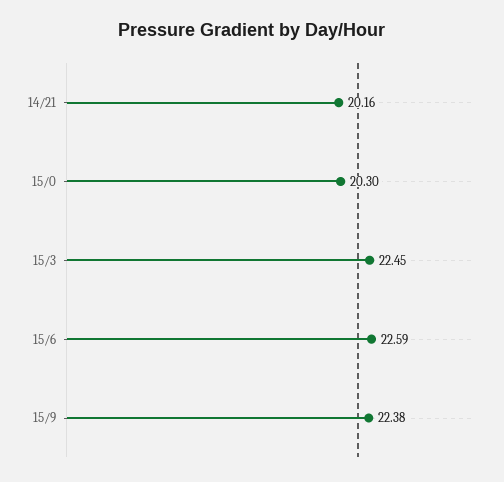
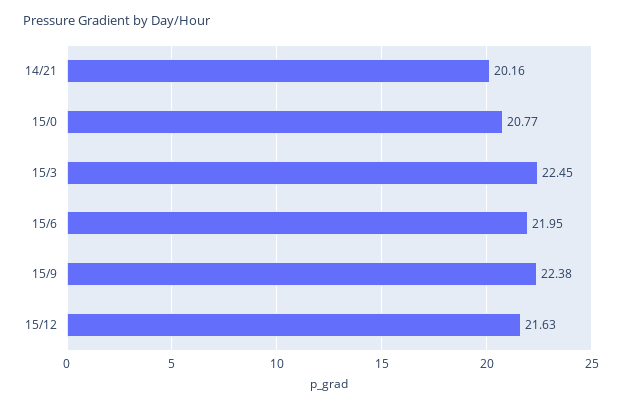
15/0: 20.3 -> 20.77
15/6: 22.59 -> 21.95
15/12: none -> 21.63

